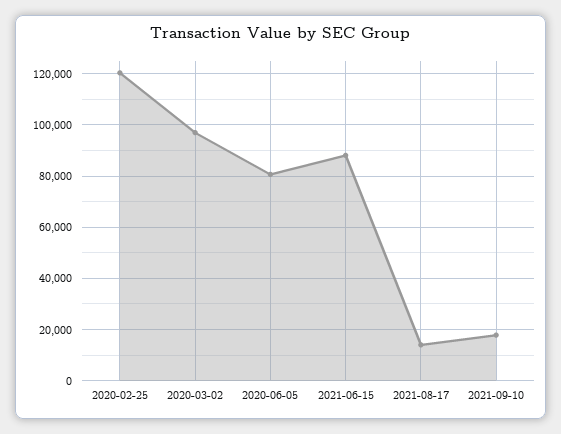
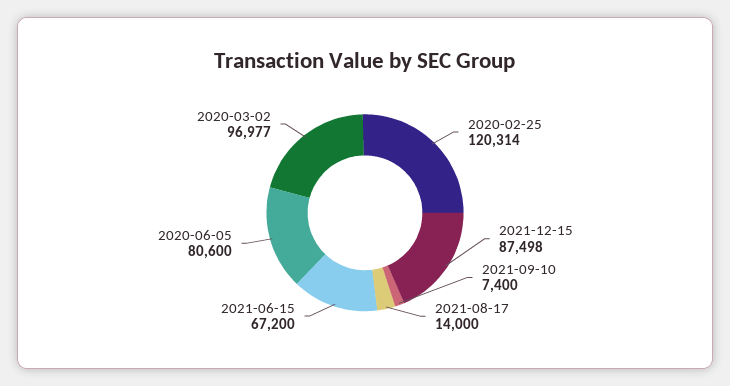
2021-06-15: 87500 -> 67200
2021-09-10: 17500 -> 7400
2021-12-15: none -> 87498

